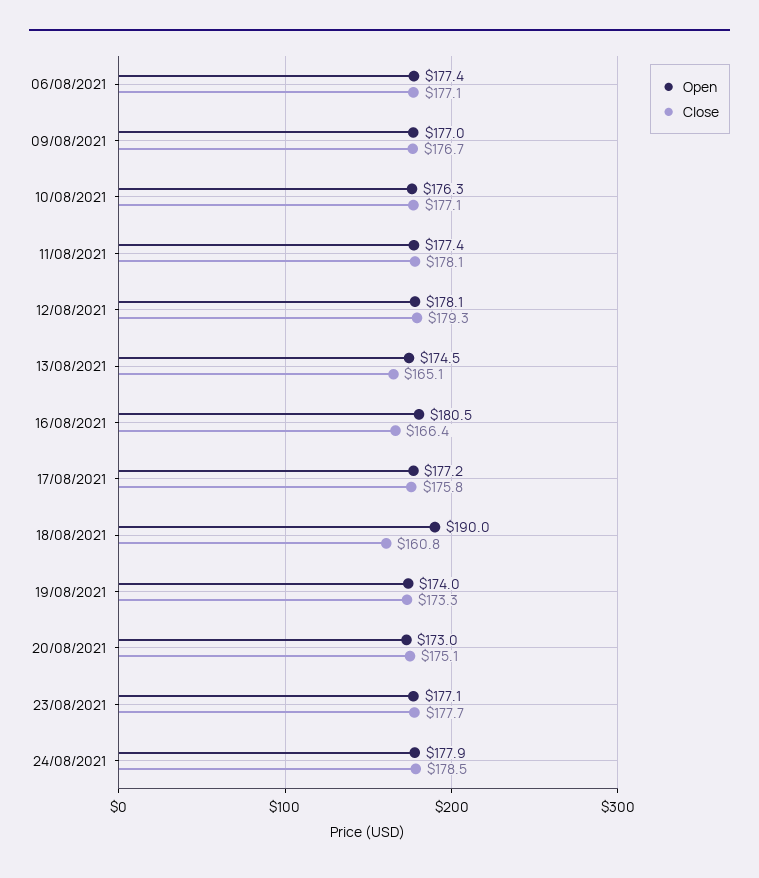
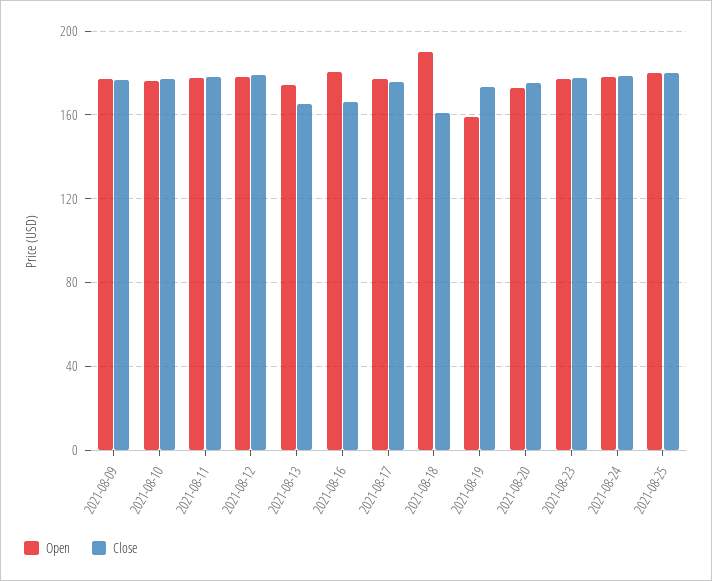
Open, 06/08/2021: 177.4 -> none
Close, 06/08/2021: 177.1 -> none
Open, 19/08/2021: 174 -> 160
Open, 2021-08-25: none -> 180
Close, 2021-08-25: none -> 180

